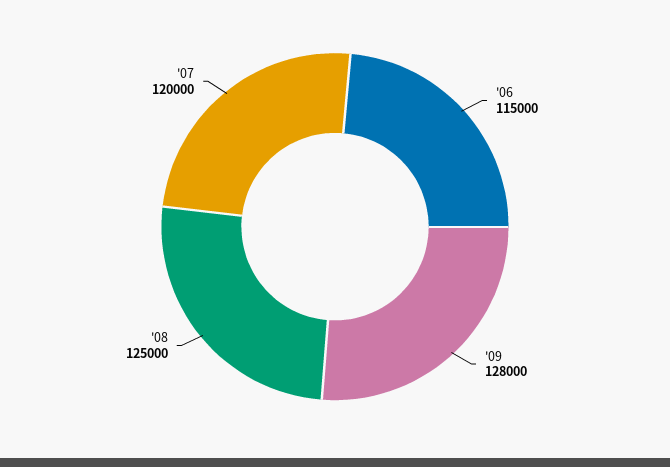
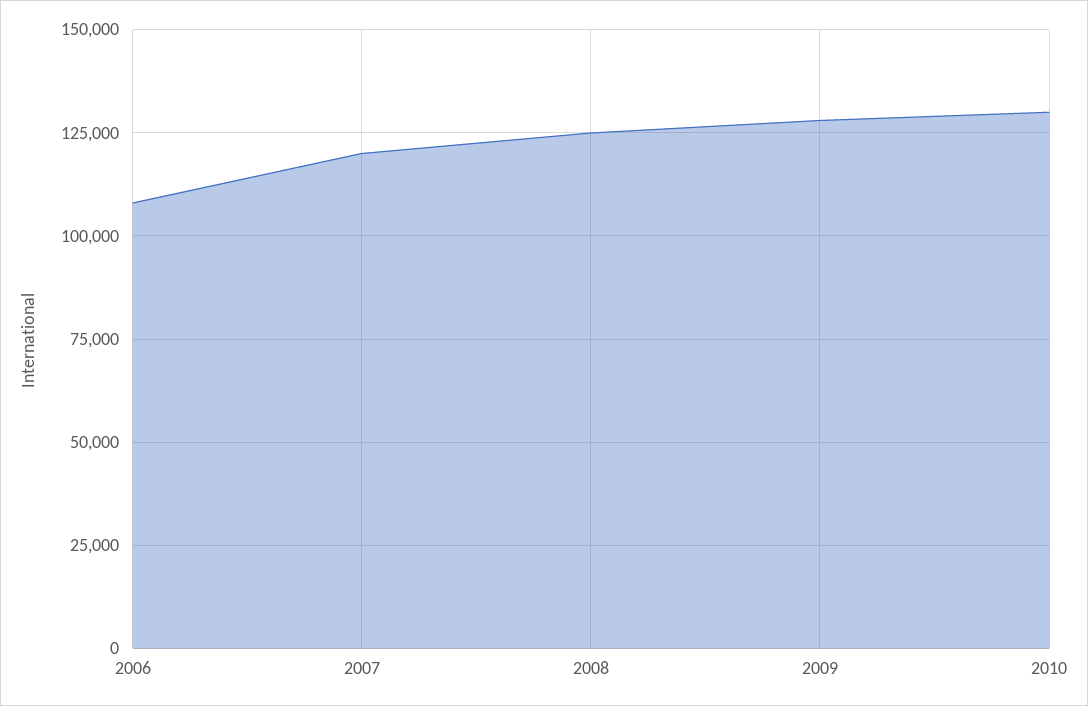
'06: 115000 -> 107500
2010: none -> 130000

